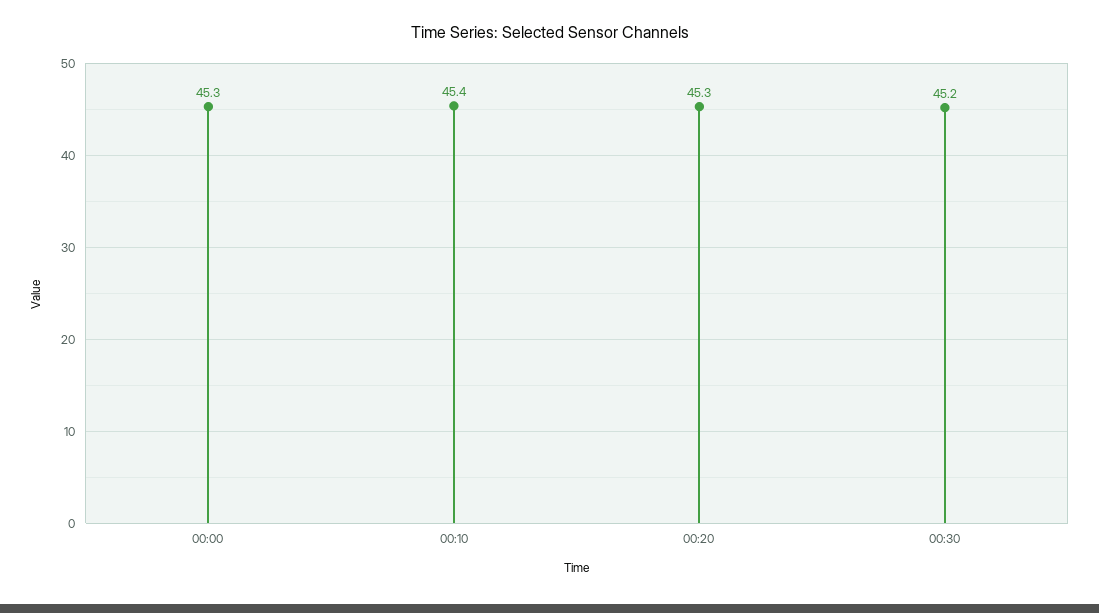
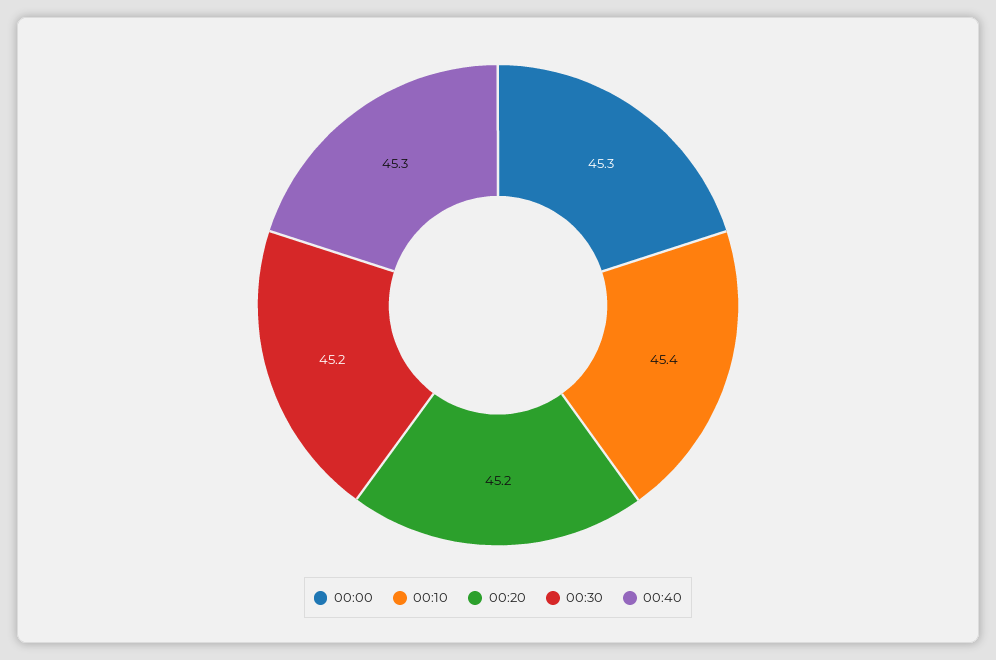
00:20: 45.3 -> 45.2
00:40: none -> 45.3

